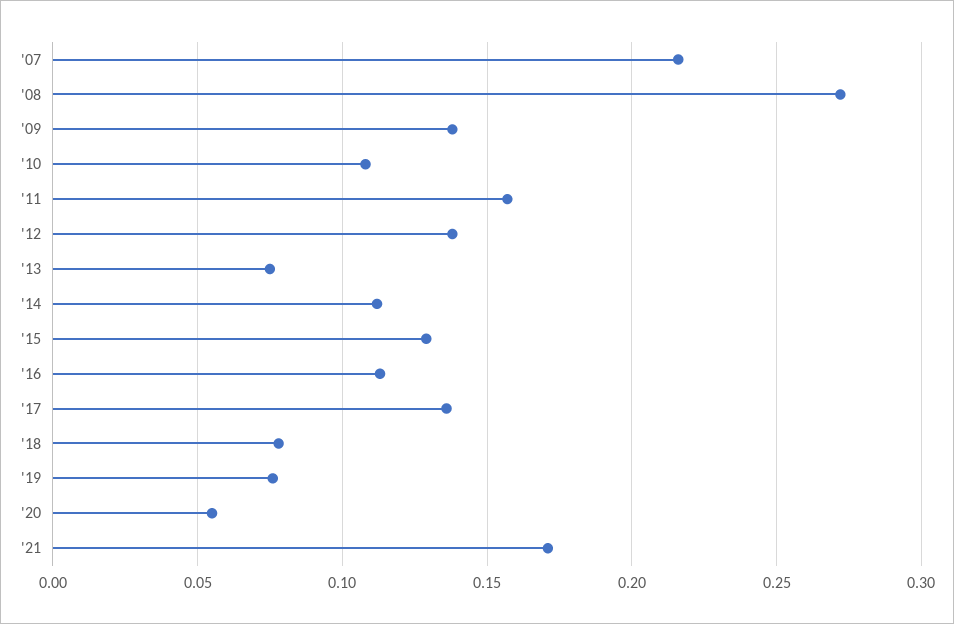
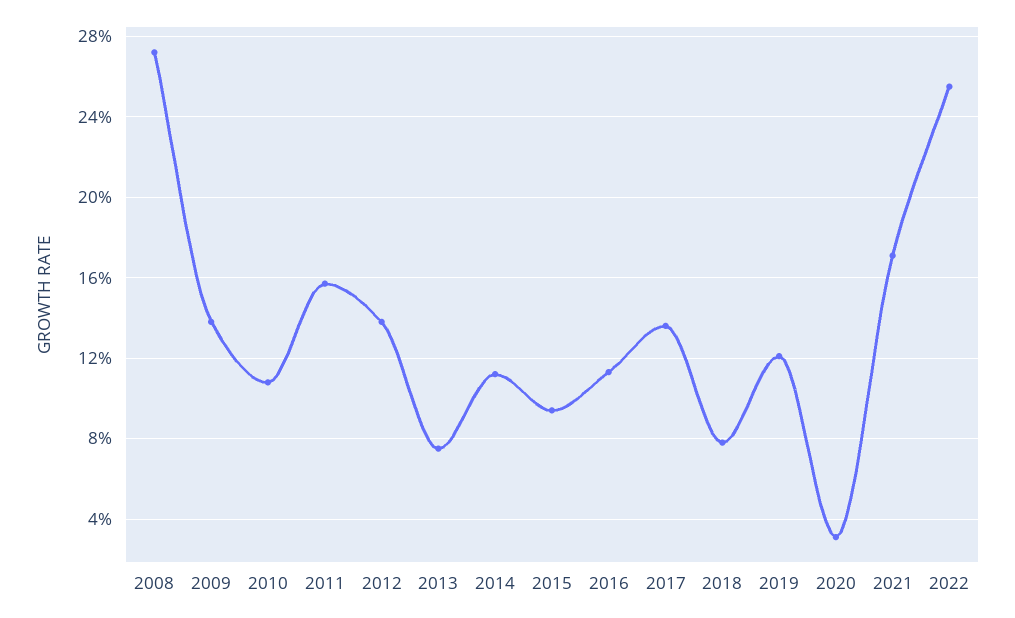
'07: 0.215 -> none
'15: 0.13 -> 0.095
'19: 0.075 -> 0.12
'20: 0.055 -> 0.03
2022: none -> 0.255

